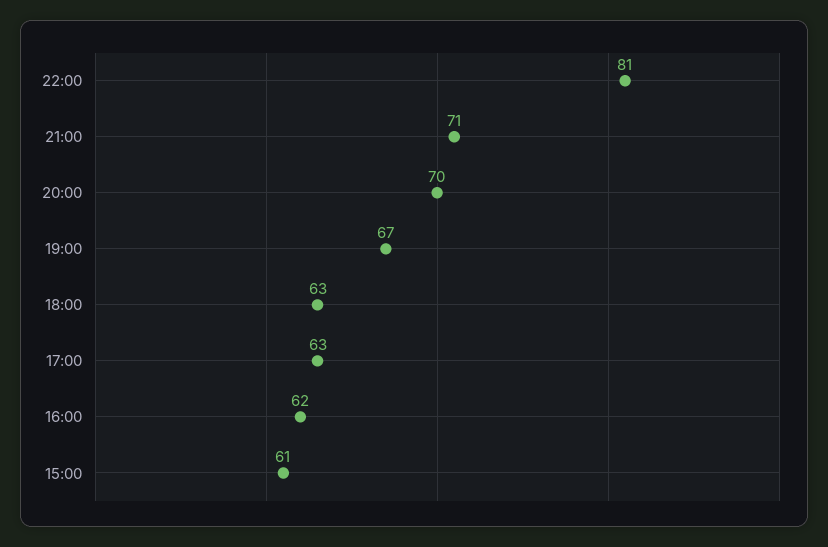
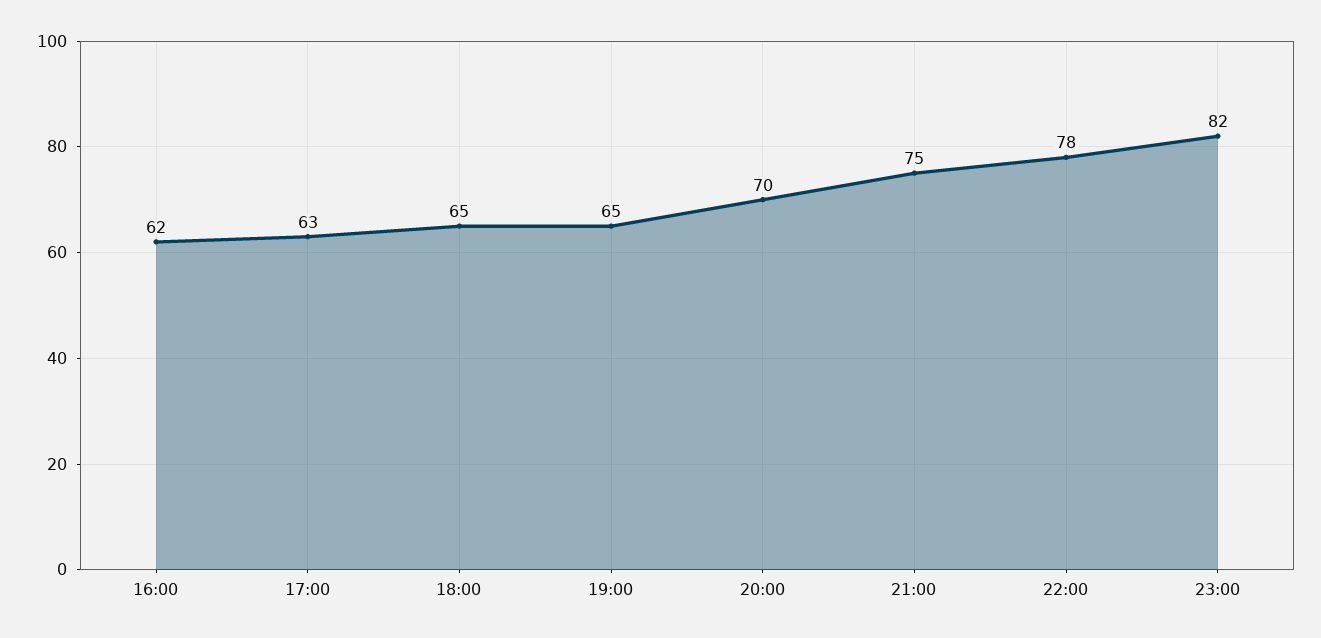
22:00: 81 -> 78
21:00: 71 -> 75
19:00: 67 -> 65
18:00: 63 -> 65
15:00: 61 -> none
23:00: none -> 82

